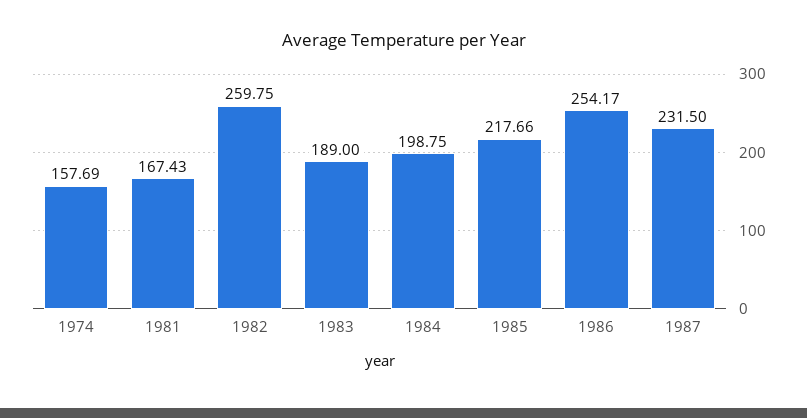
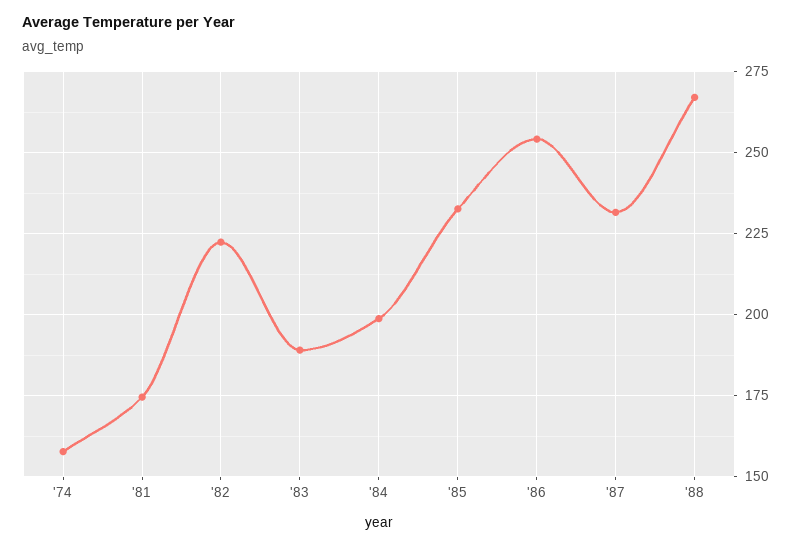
1981: 167.43 -> 175
1982: 259.75 -> 222.5
1985: 217.66 -> 232.5
'88: none -> 267.5

